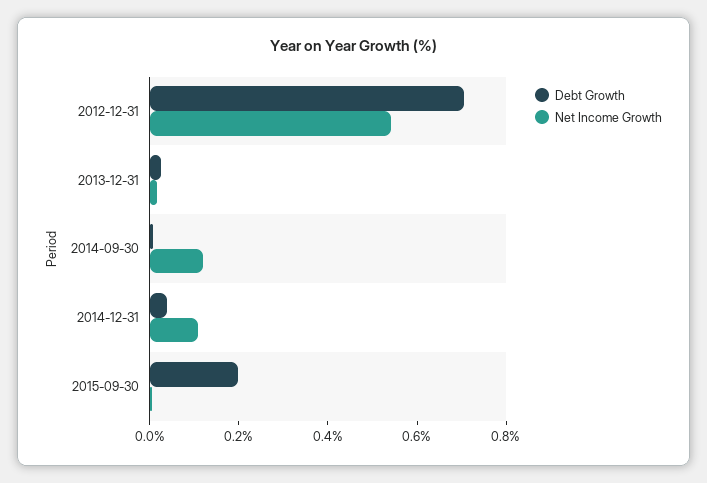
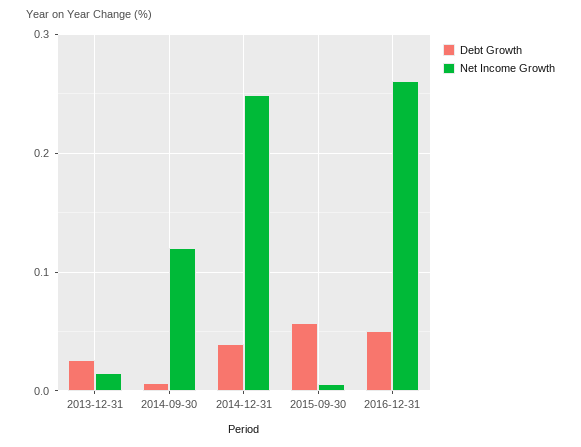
Debt Growth, 2012-12-31: 0.7 -> none
Net Income Growth, 2012-12-31: 0.55 -> none
Net Income Growth, 2014-12-31: 0.1 -> 0.25
Debt Growth, 2015-09-30: 0.2 -> 0.06
Debt Growth, 2016-12-31: none -> 0.05
Net Income Growth, 2016-12-31: none -> 0.26

